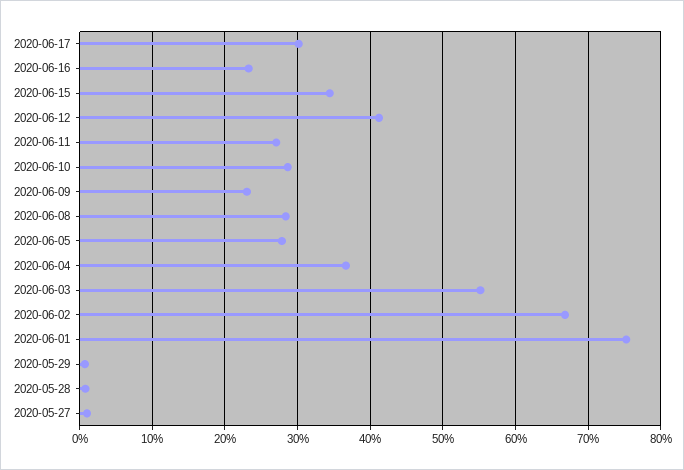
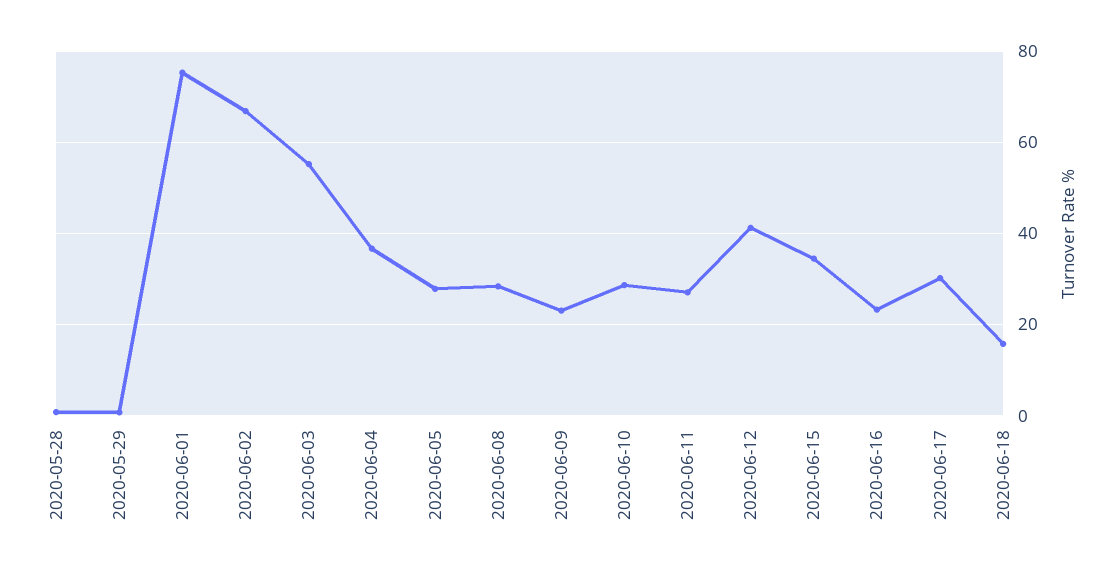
2020-05-27: 1 -> none
2020-06-18: none -> 16

